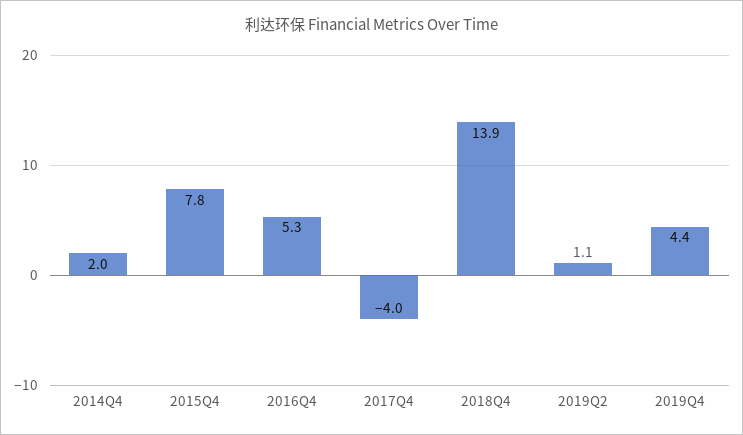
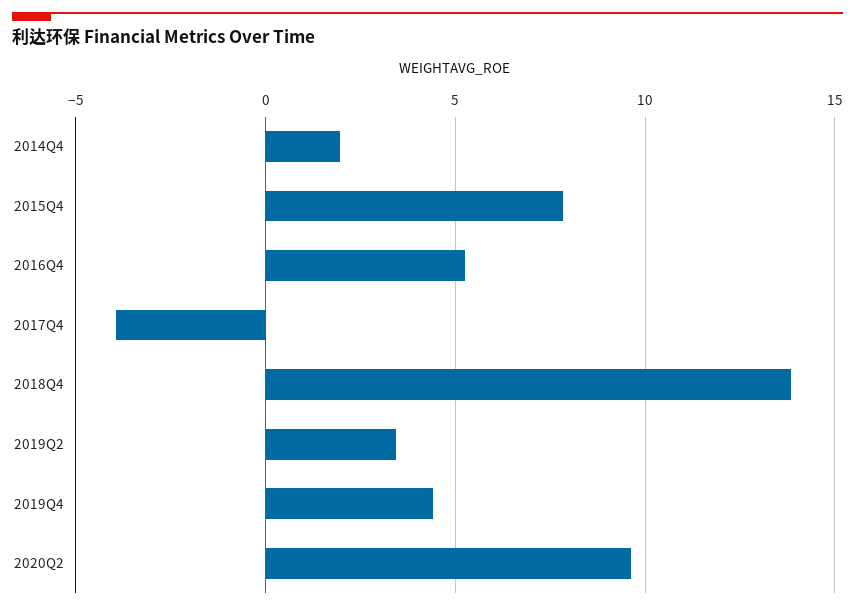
2019Q2: 1.1 -> 3.5
2020Q2: none -> 9.5

